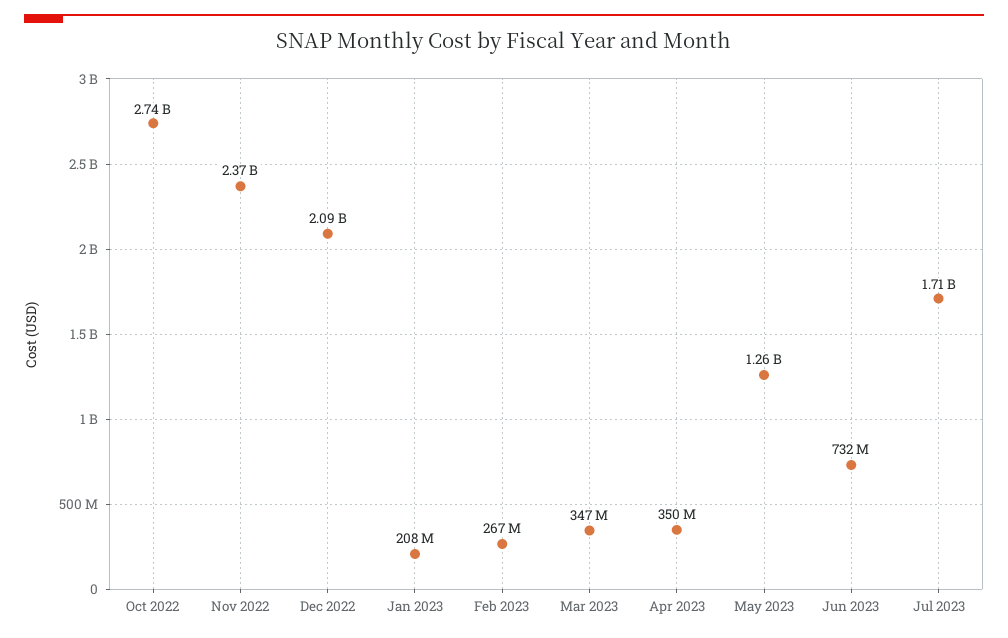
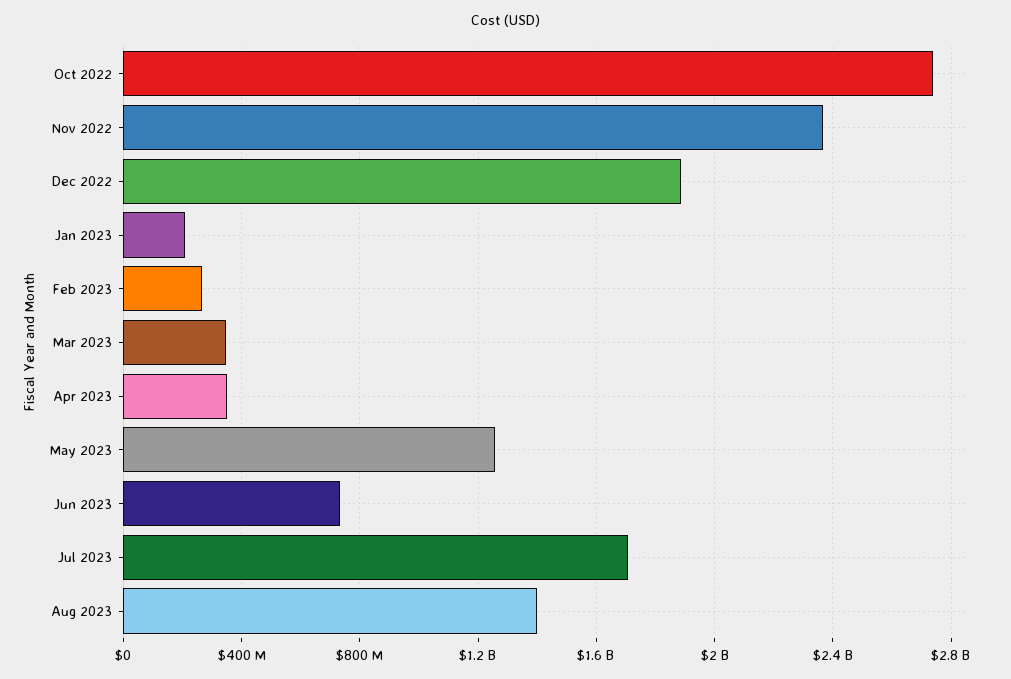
Dec 2022: 2090000000 -> 1900000000
Aug 2023: none -> 1400000000

